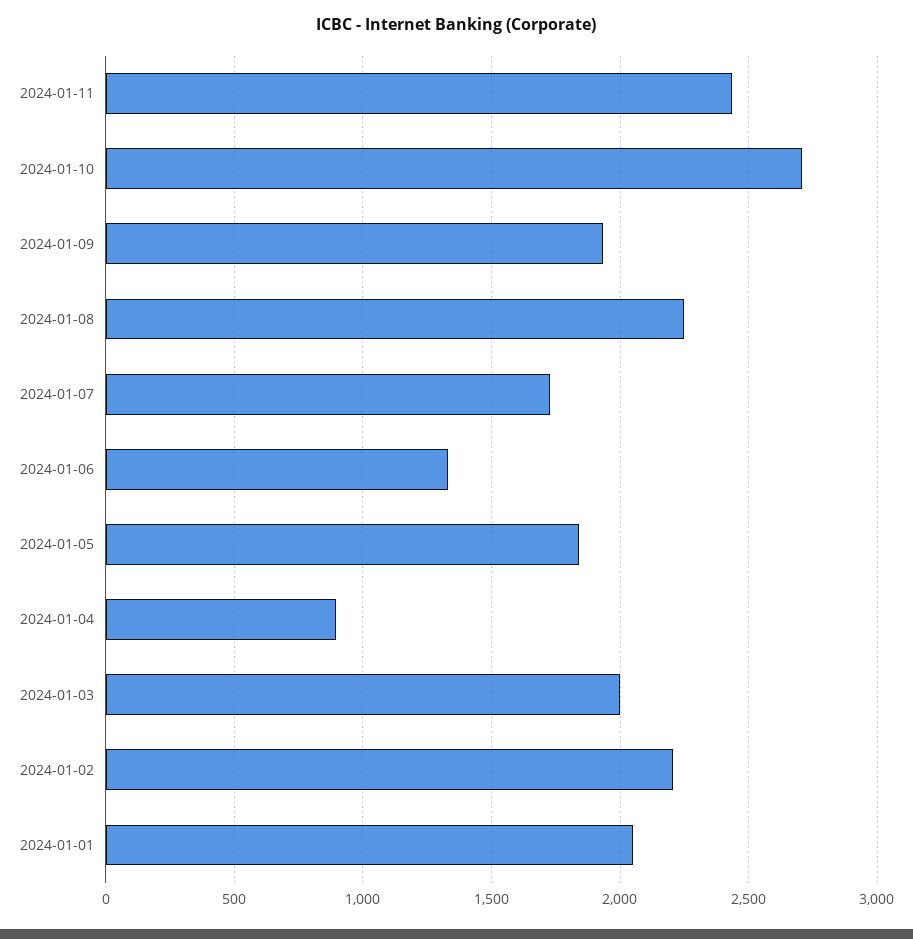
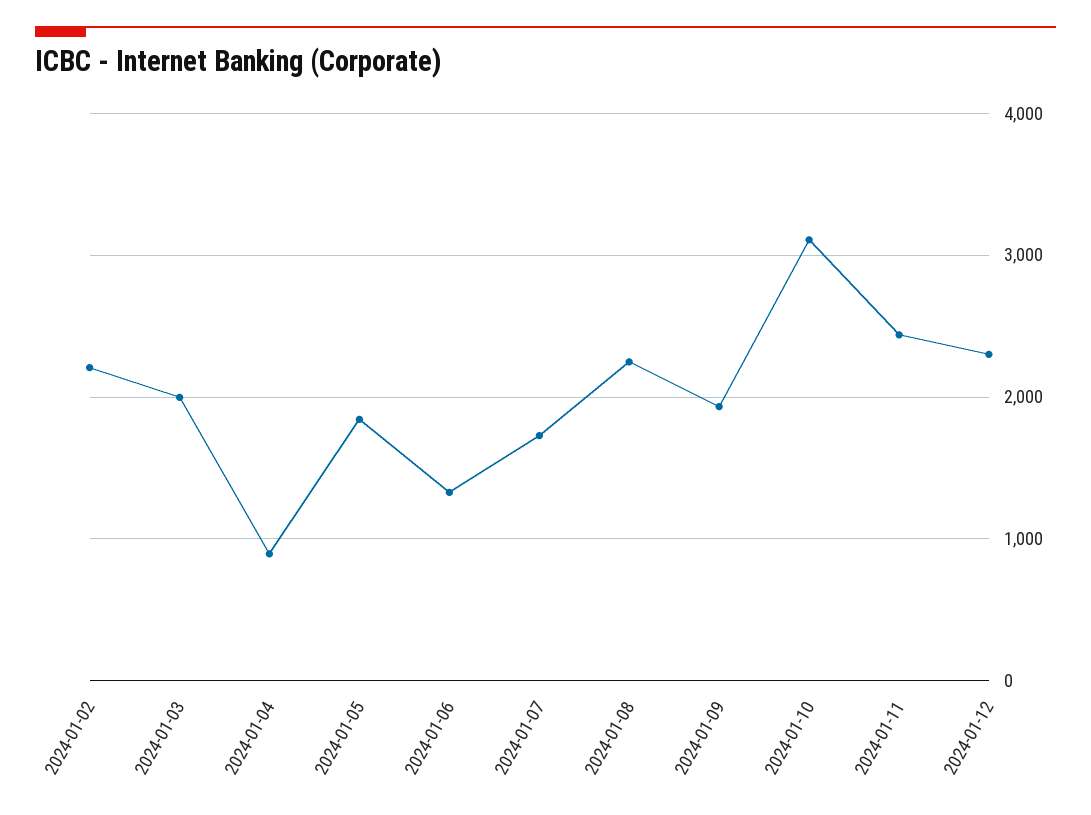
2024-01-10: 2700 -> 3100
2024-01-01: 2050 -> none
2024-01-12: none -> 2300

